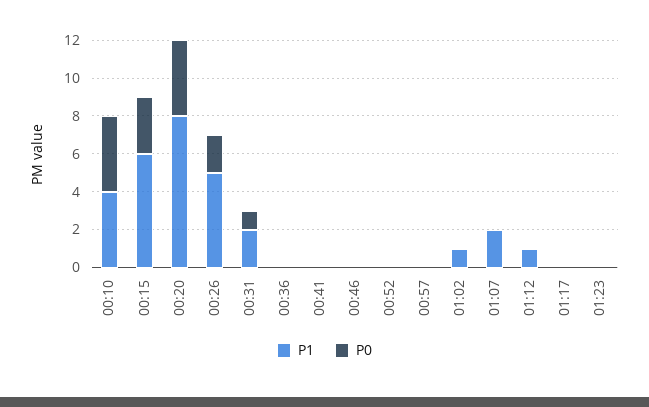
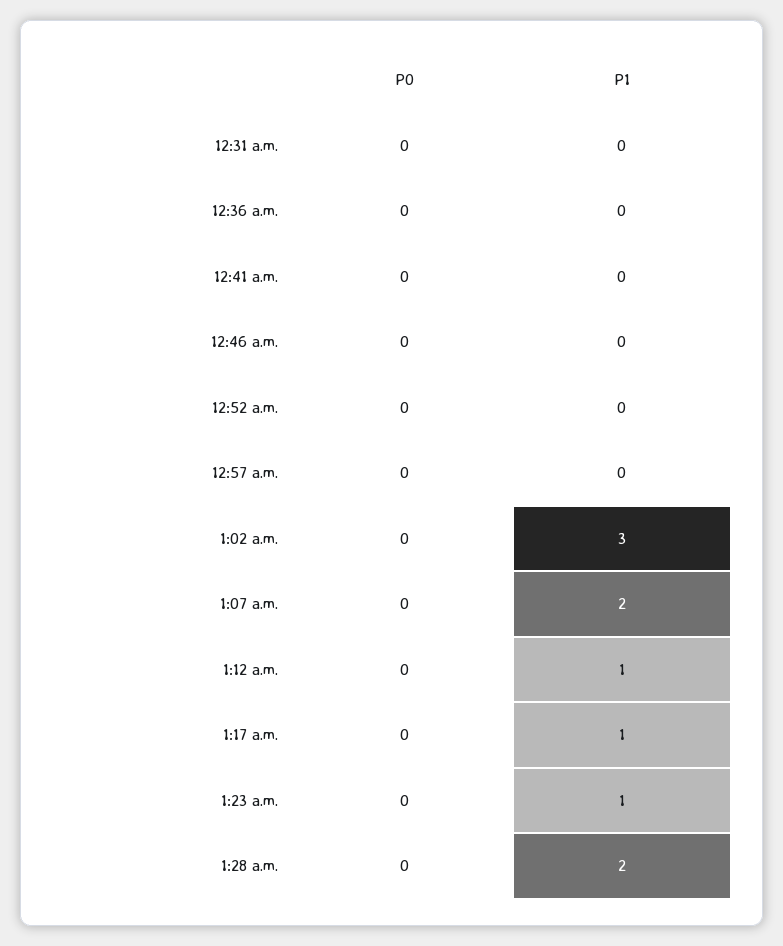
P1, 00:10: 4 -> none
P0, 00:10: 4 -> none
P1, 00:15: 6 -> none
P0, 00:15: 3 -> none
P1, 00:20: 8 -> none
P0, 00:20: 4 -> none
P1, 00:26: 5 -> none
P0, 00:26: 2 -> none
P1, 00:31: 2 -> 0
P0, 00:31: 1 -> 0
P1, 01:02: 1 -> 3
P1, 01:17: 0 -> 1
P1, 01:23: 0 -> 1
P0, 1:28 a.m.: none -> 0
P1, 1:28 a.m.: none -> 2

